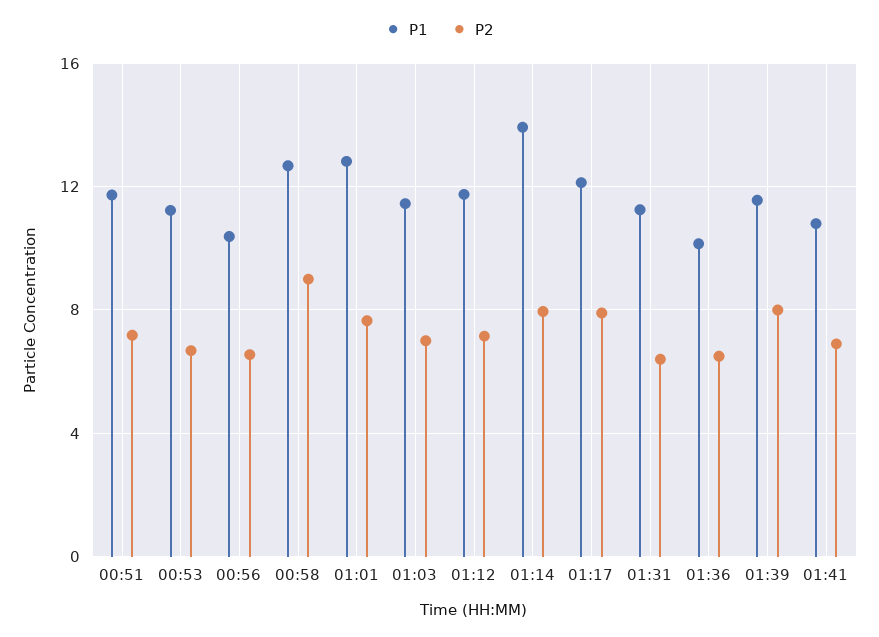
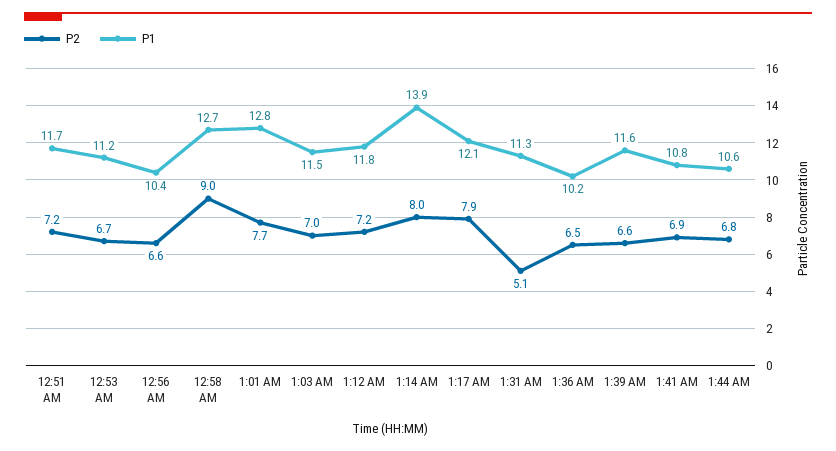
P2, 01:31: 6.5 -> 5.1
P2, 01:39: 8 -> 6.6
P2, 1:44 AM: none -> 6.8
P1, 1:44 AM: none -> 10.6

